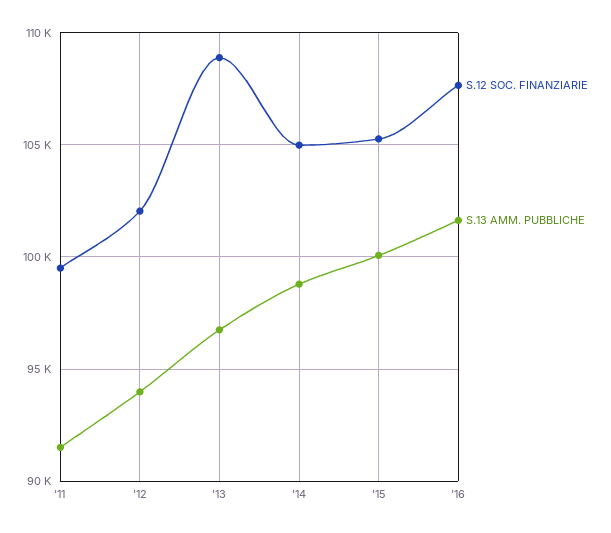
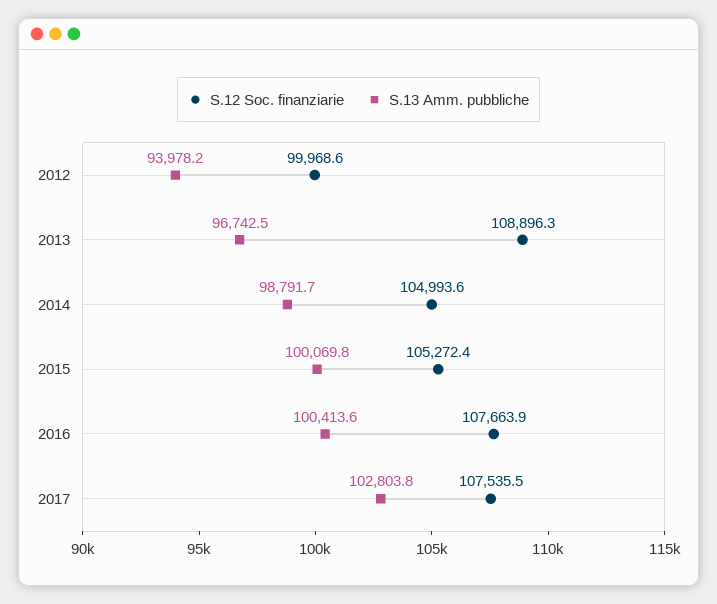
S.12 SOC. FINANZIARIE, '11: 99500 -> none
S.13 AMM. PUBBLICHE, '11: 91500 -> none
S.12 SOC. FINANZIARIE, '12: 102000 -> 99968.6
S.13 AMM. PUBBLICHE, '16: 101500 -> 100413.6
S.12 SOC. FINANZIARIE, 2017: none -> 107535.5
S.13 AMM. PUBBLICHE, 2017: none -> 102803.8

